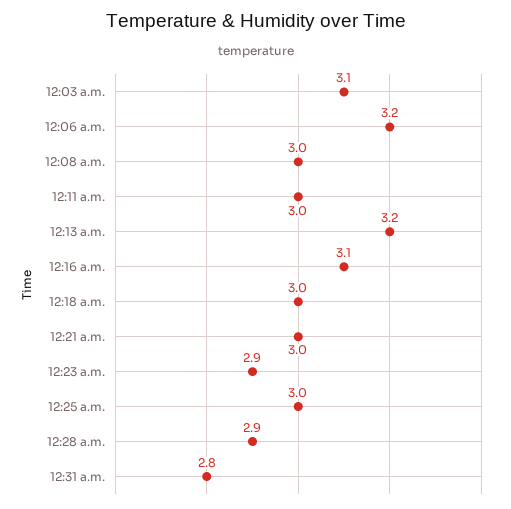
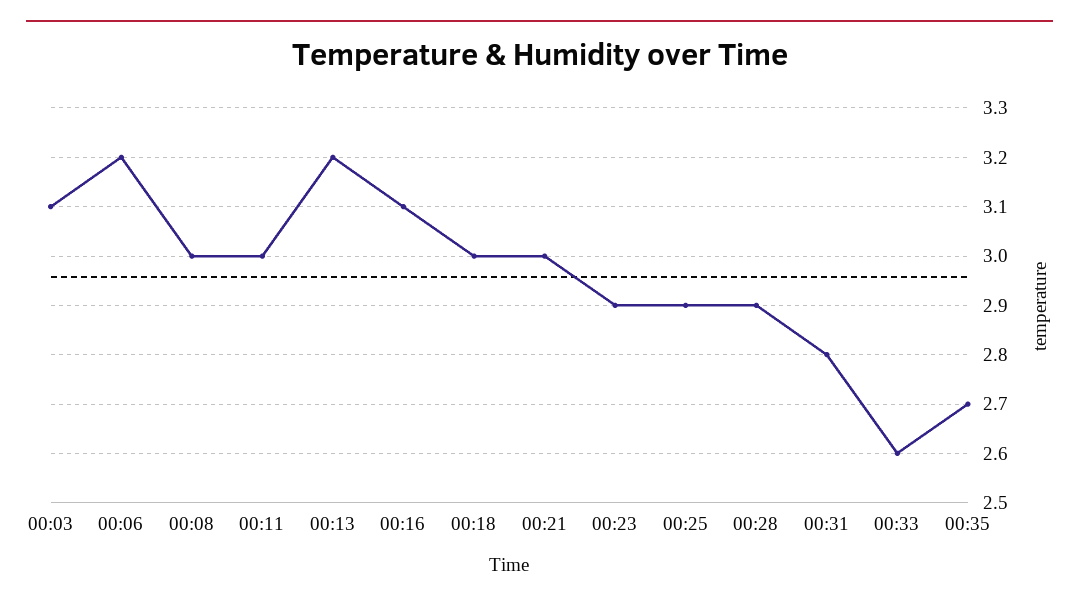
12:25 a.m.: 3 -> 2.9
00:33: none -> 2.6
00:35: none -> 2.7

